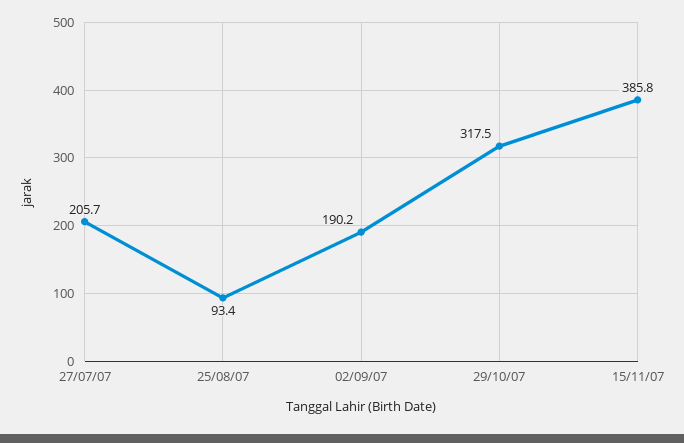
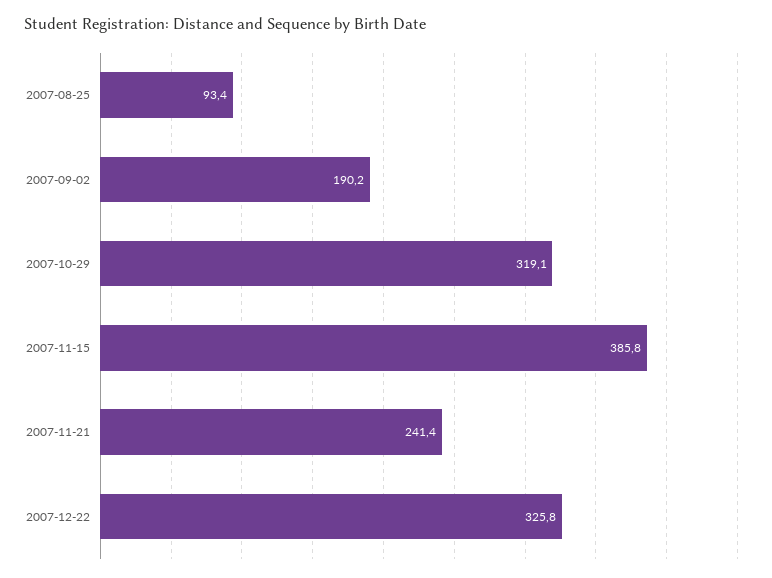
27/07/07: 205.7 -> none
29/10/07: 317.5 -> 319.1
2007-11-21: none -> 241.4
2007-12-22: none -> 325.8

